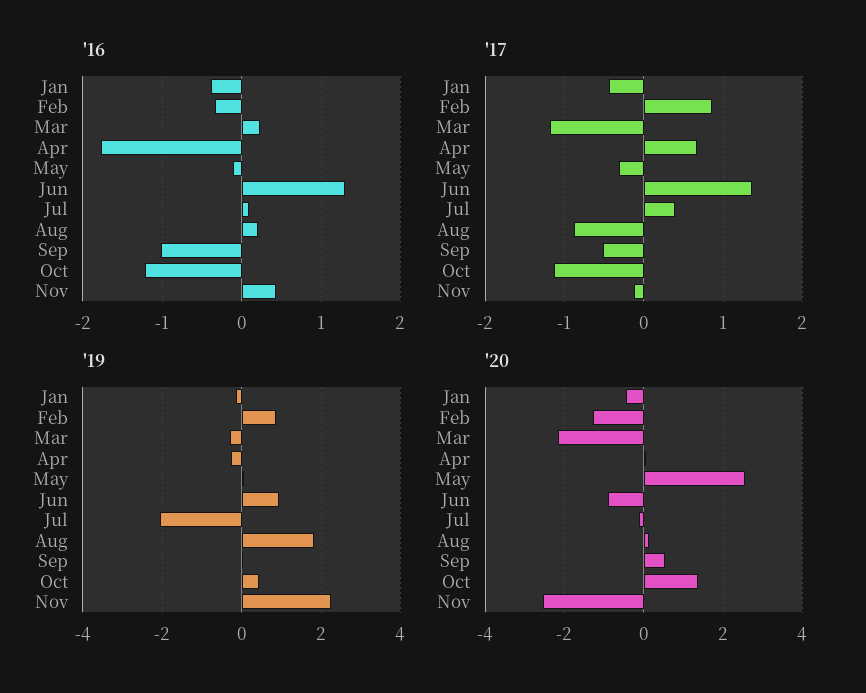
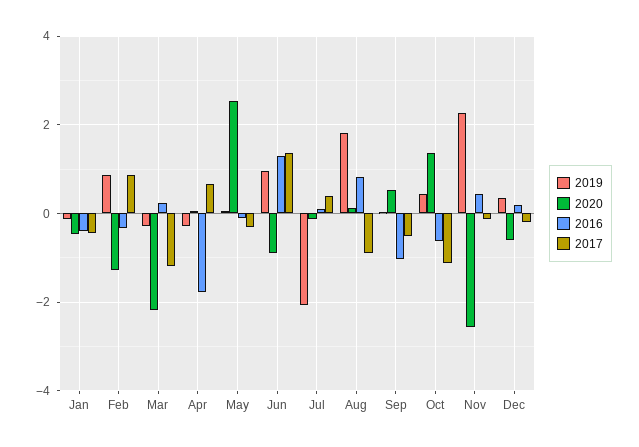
'16, Aug: 0.2 -> 0.8
'16, Oct: -1.2 -> -0.6
'19, Dec: none -> 0.4
'20, Dec: none -> -0.6
'16, Dec: none -> 0.2
'17, Dec: none -> -0.2

